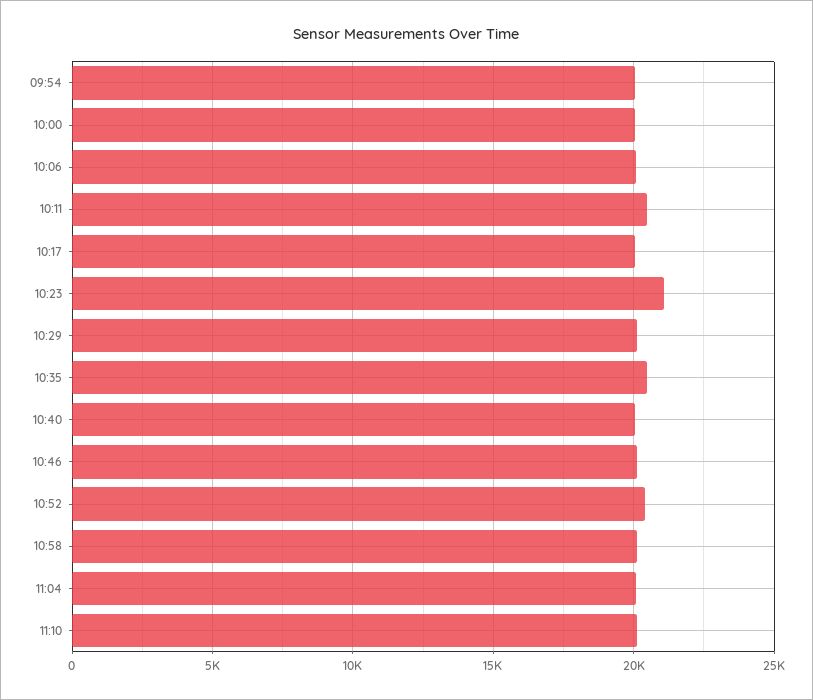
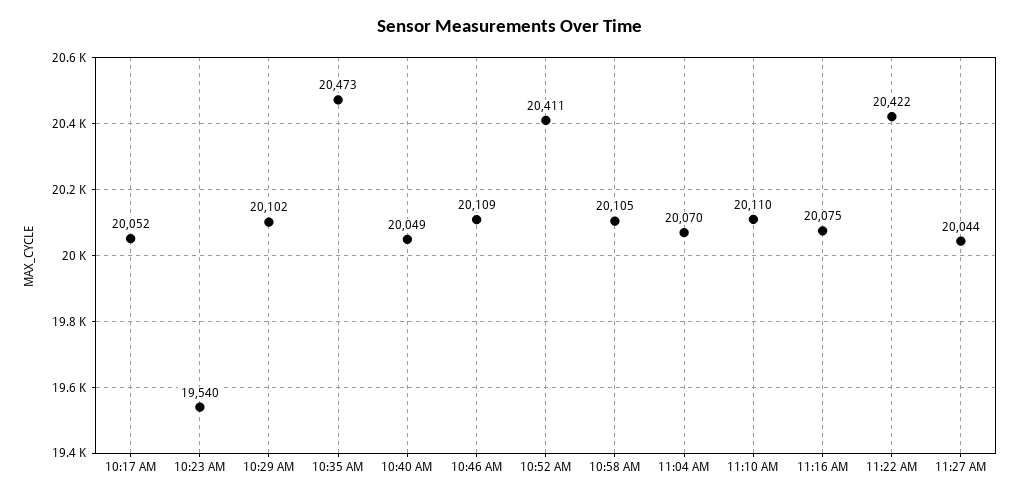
09:54: 20000 -> none
10:00: 20000 -> none
10:06: 20000 -> none
10:11: 20500 -> none
10:23: 21000 -> 19540
11:16 AM: none -> 20075
11:22 AM: none -> 20422
11:27 AM: none -> 20044

